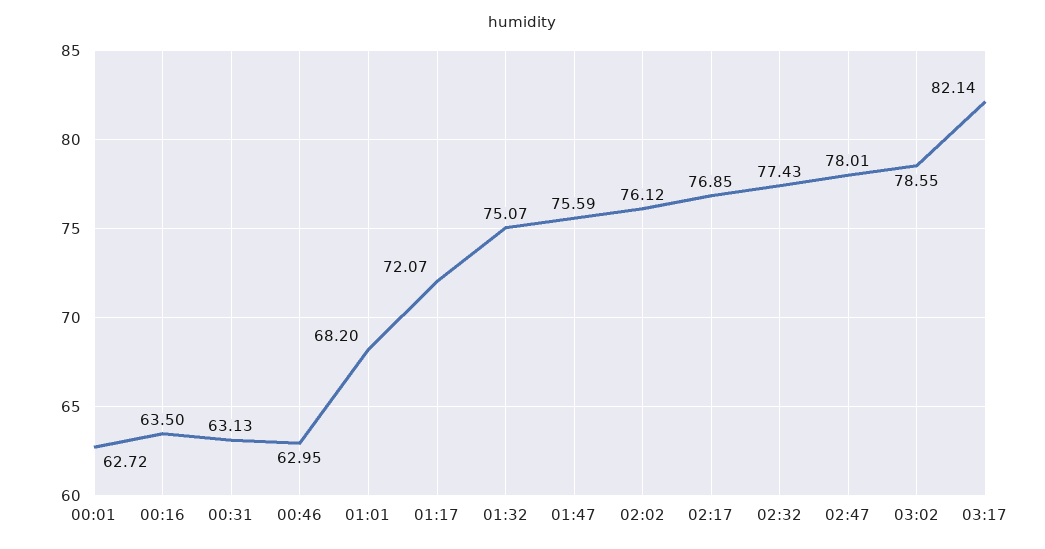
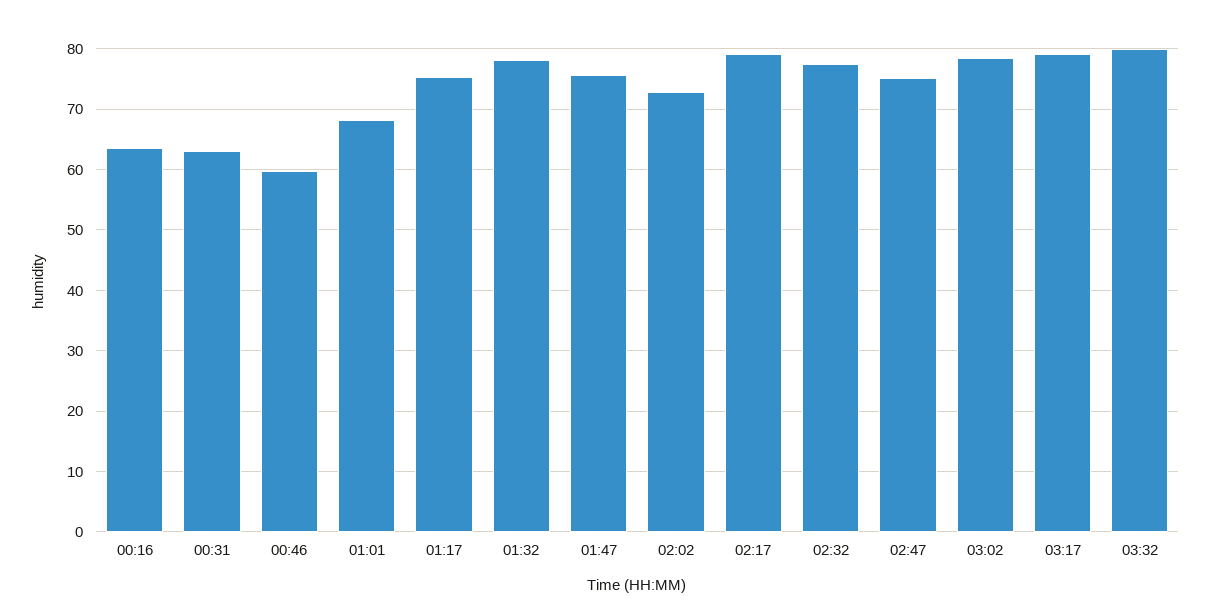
00:01: 62.72 -> none
00:46: 62.95 -> 60
01:17: 72.07 -> 75
01:32: 75.07 -> 78
02:02: 76.12 -> 73
02:17: 76.85 -> 79
02:47: 78.01 -> 75
03:17: 82.14 -> 79
03:32: none -> 80

